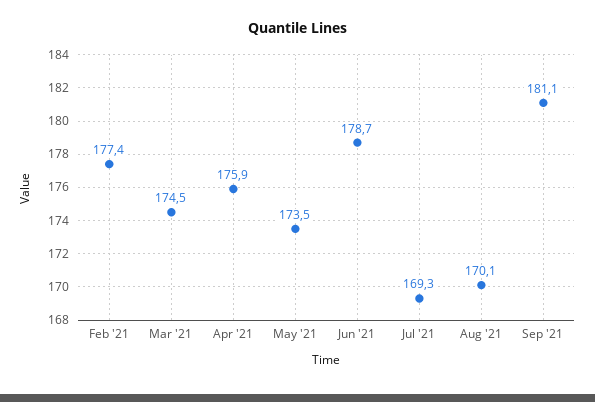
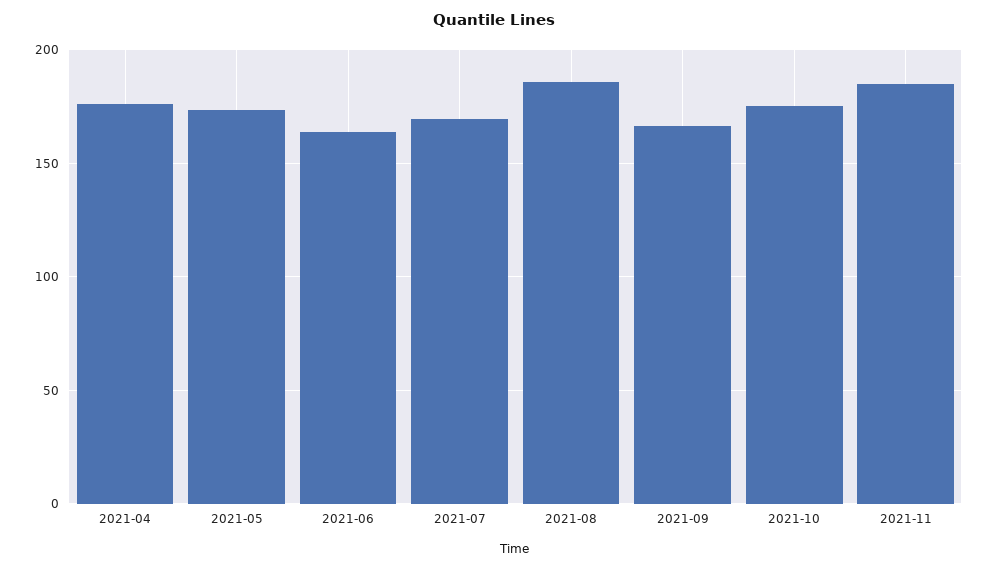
Feb '21: 177.4 -> none
Mar '21: 174.5 -> none
Jun '21: 178.7 -> 165
Aug '21: 170.1 -> 185
Sep '21: 181.1 -> 165
2021-10: none -> 175
2021-11: none -> 185

